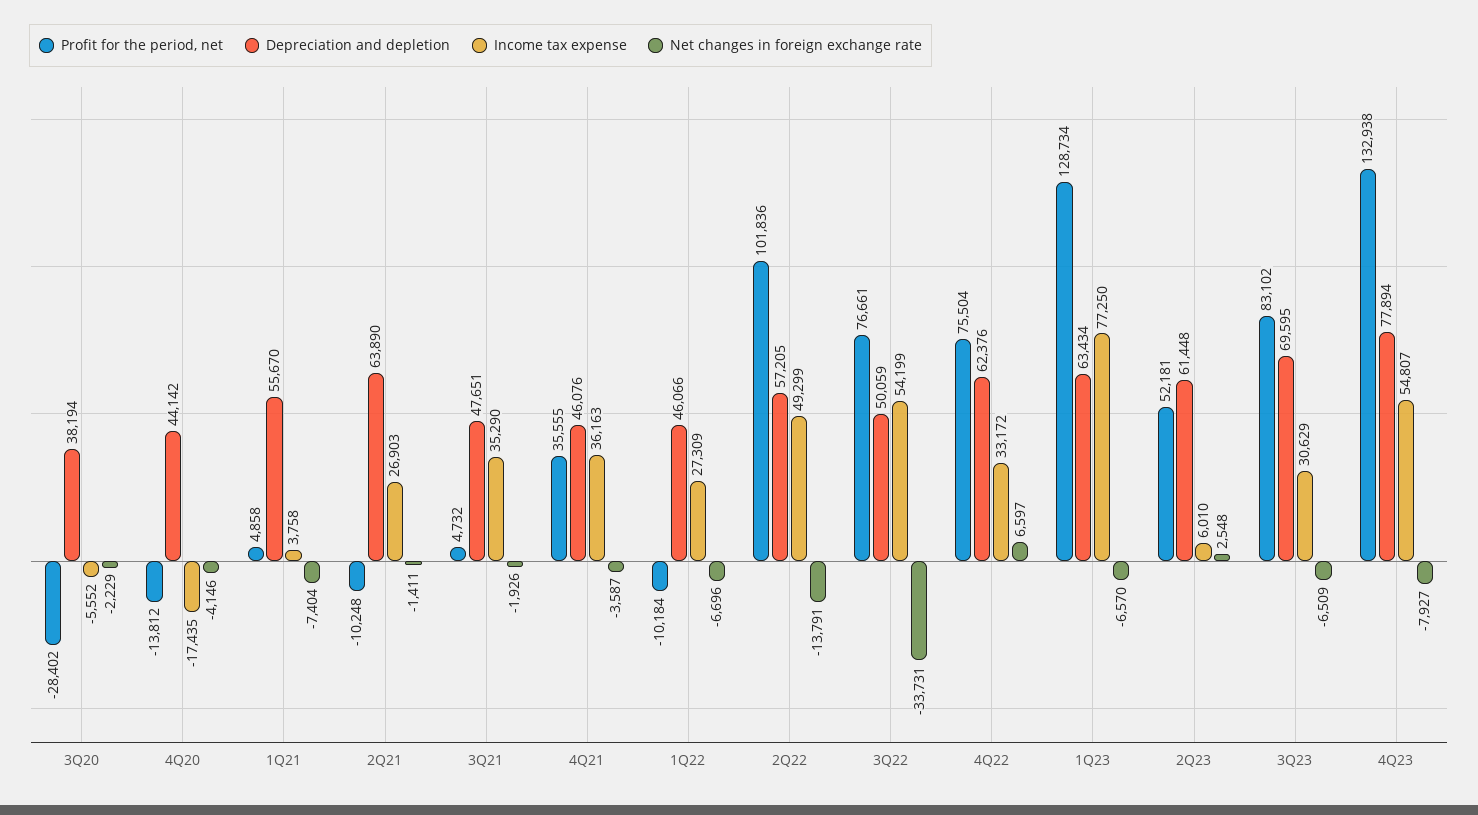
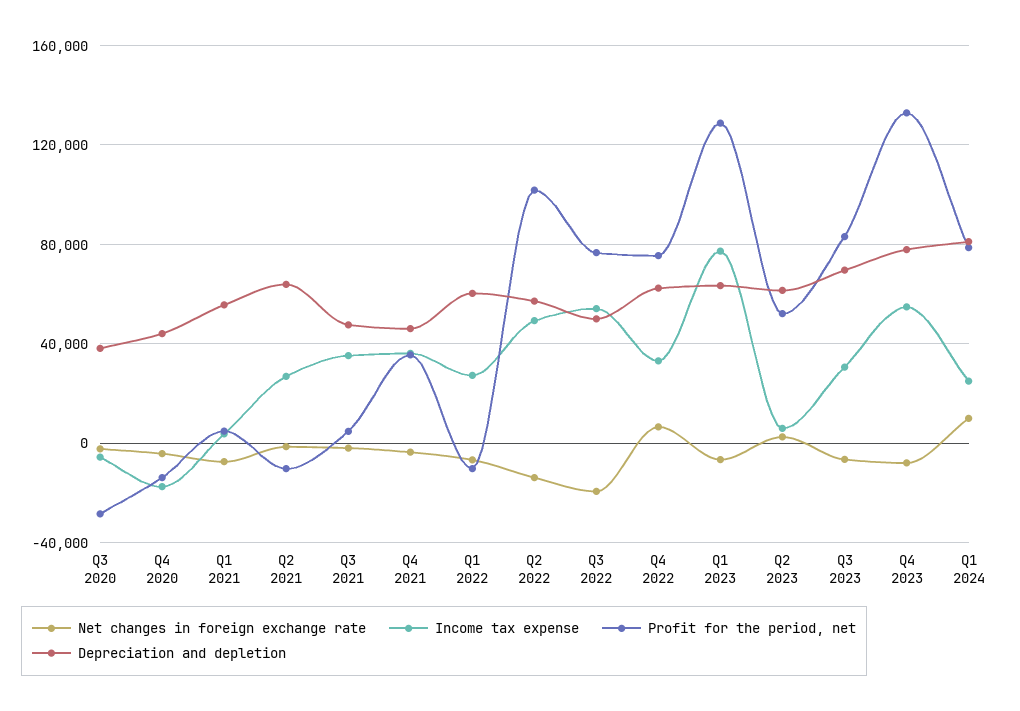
Depreciation and depletion, 1Q22: 46066 -> 60000
Net changes in foreign exchange rate, 3Q22: -33731 -> -20000
Net changes in foreign exchange rate, Q1 2024: none -> 10000
Income tax expense, Q1 2024: none -> 25000
Profit for the period, net, Q1 2024: none -> 80000
Depreciation and depletion, Q1 2024: none -> 80000

